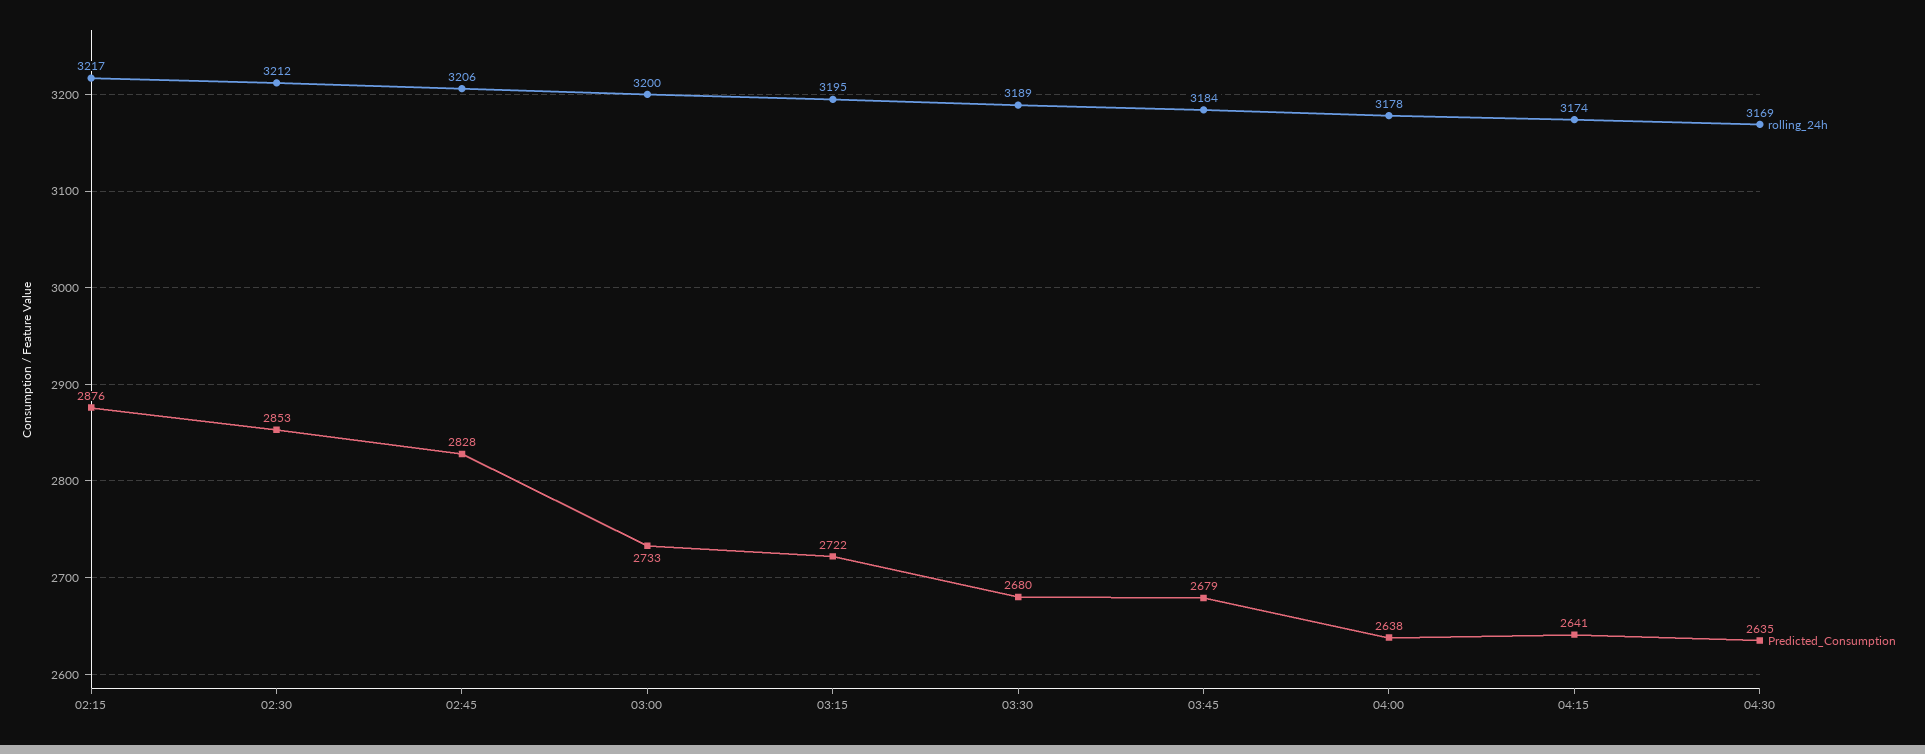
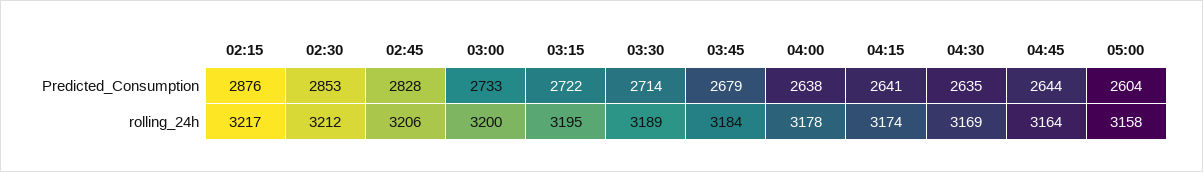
Predicted_Consumption, 03:30: 2680 -> 2714
Predicted_Consumption, 04:45: none -> 2644
Predicted_Consumption, 05:00: none -> 2604
rolling_24h, 04:45: none -> 3164
rolling_24h, 05:00: none -> 3158

